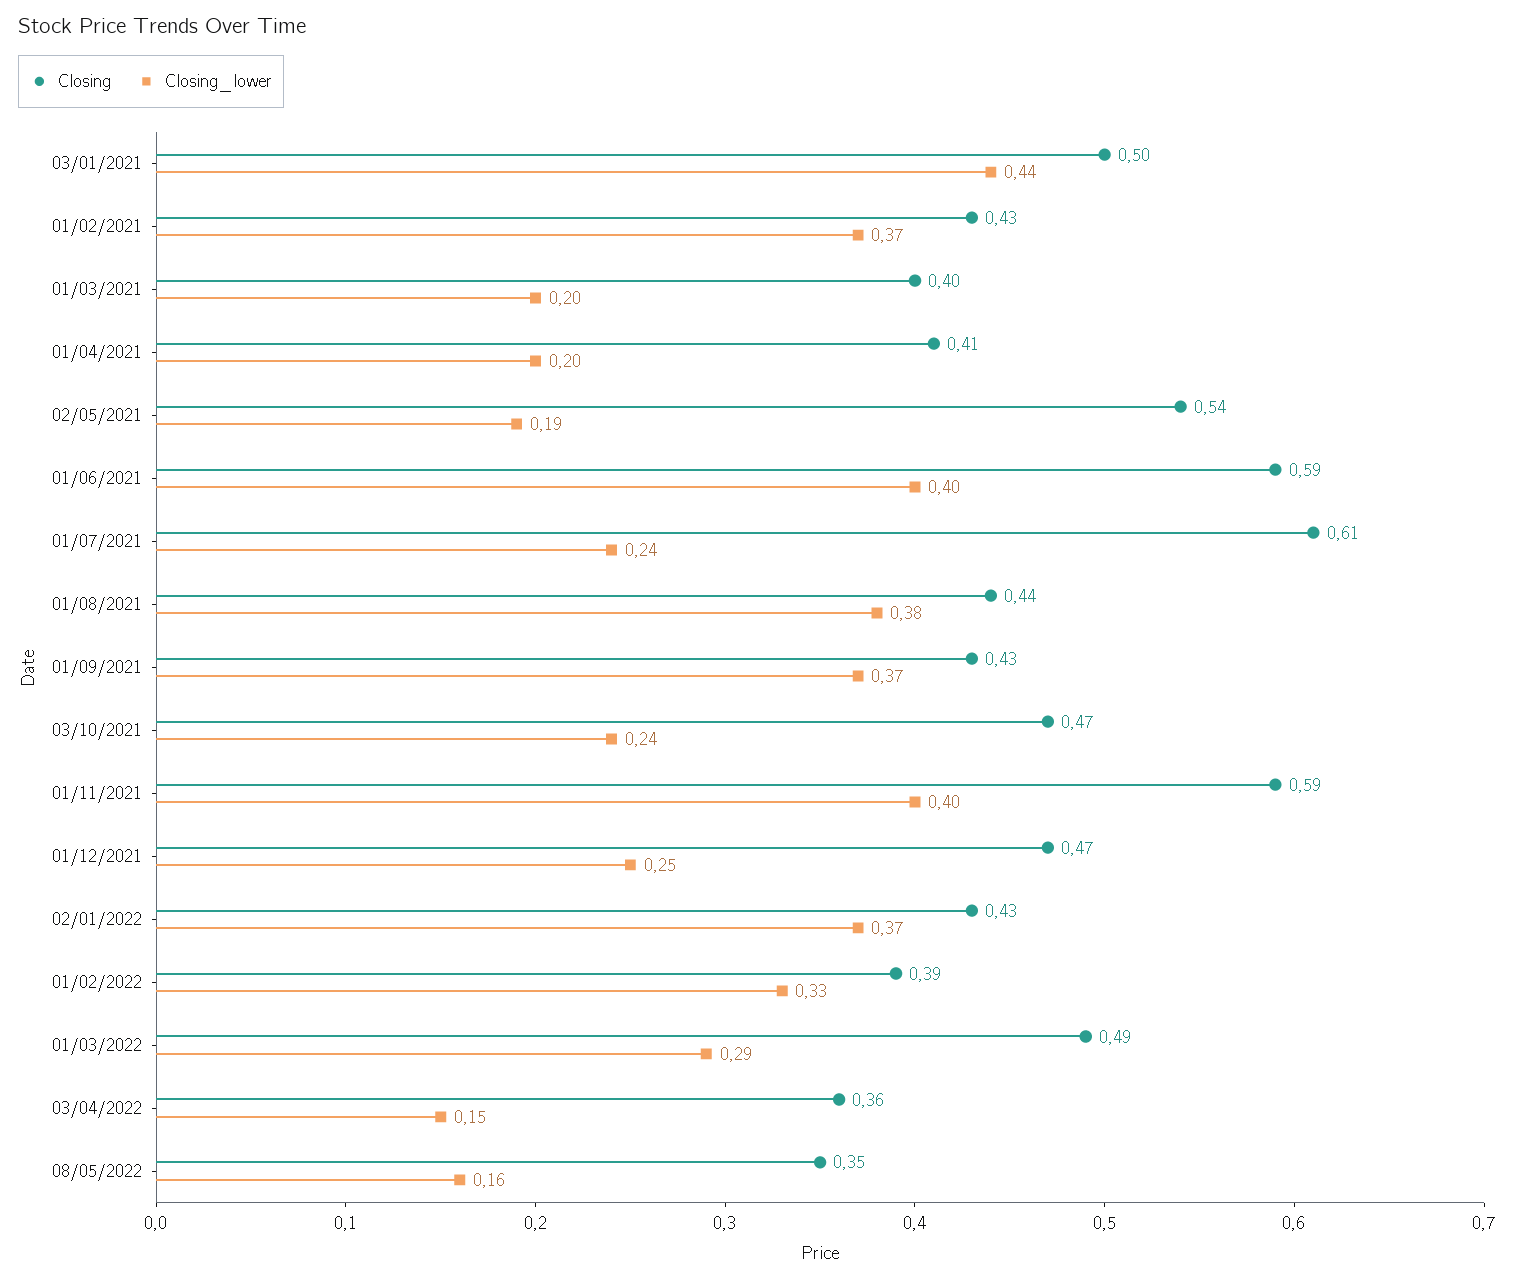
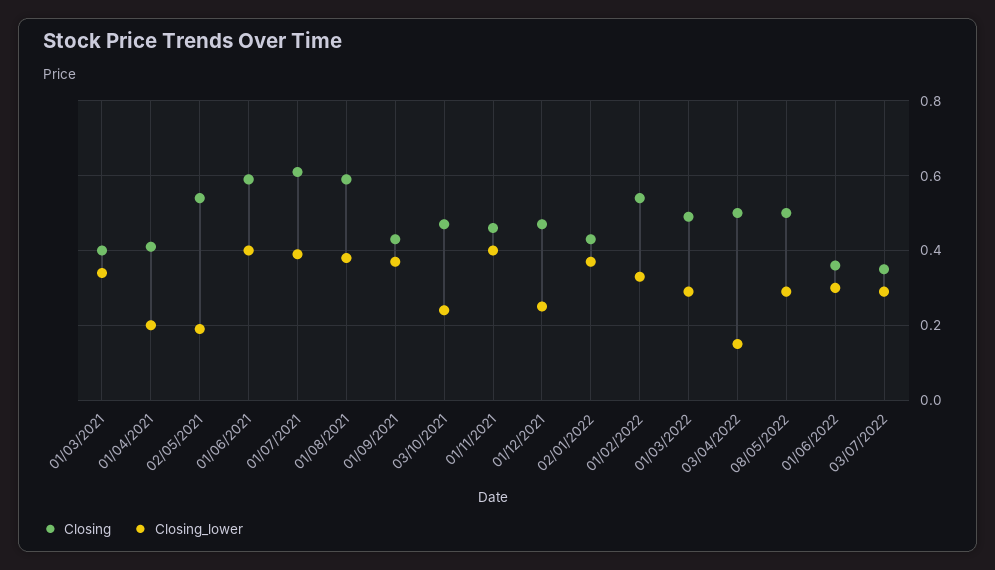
Closing, 03/01/2021: 0.5 -> none
Closing_lower, 03/01/2021: 0.44 -> none
Closing, 01/02/2021: 0.43 -> none
Closing_lower, 01/02/2021: 0.37 -> none
Closing_lower, 01/03/2021: 0.2 -> 0.35
Closing_lower, 01/07/2021: 0.24 -> 0.4
Closing, 01/08/2021: 0.44 -> 0.6
Closing, 01/11/2021: 0.59 -> 0.45
Closing, 01/02/2022: 0.39 -> 0.55
Closing, 03/04/2022: 0.36 -> 0.5
Closing, 08/05/2022: 0.35 -> 0.5
Closing_lower, 08/05/2022: 0.16 -> 0.3
Closing, 01/06/2022: none -> 0.35
Closing_lower, 01/06/2022: none -> 0.3
Closing, 03/07/2022: none -> 0.35
Closing_lower, 03/07/2022: none -> 0.3

